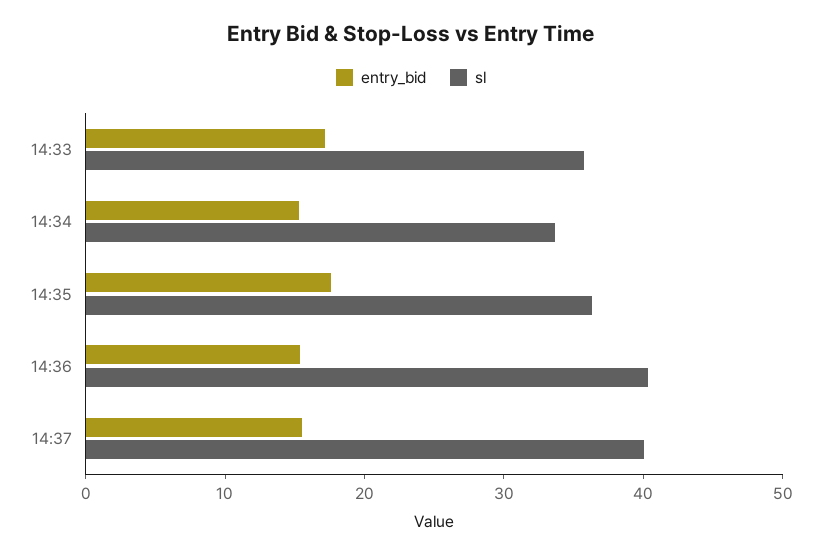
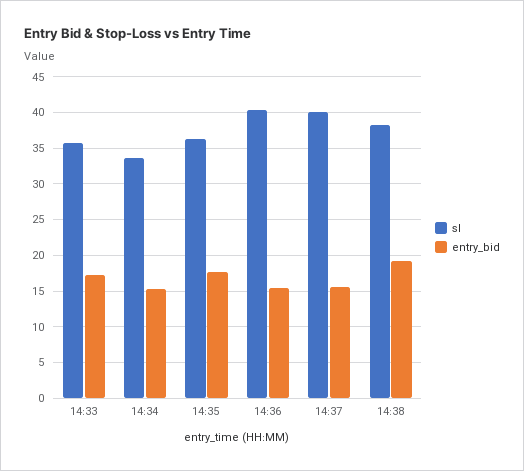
sl, 14:38: none -> 38
entry_bid, 14:38: none -> 19

